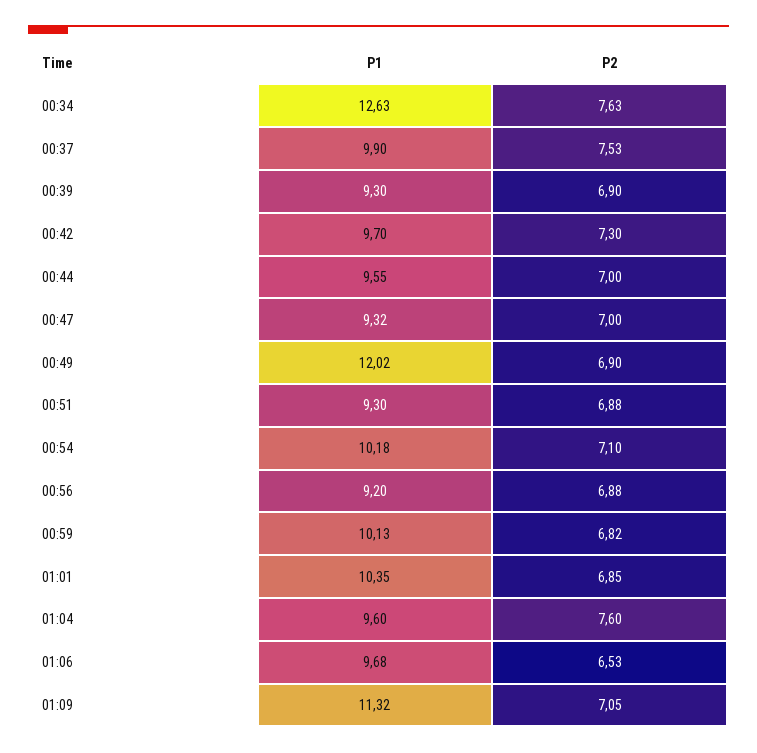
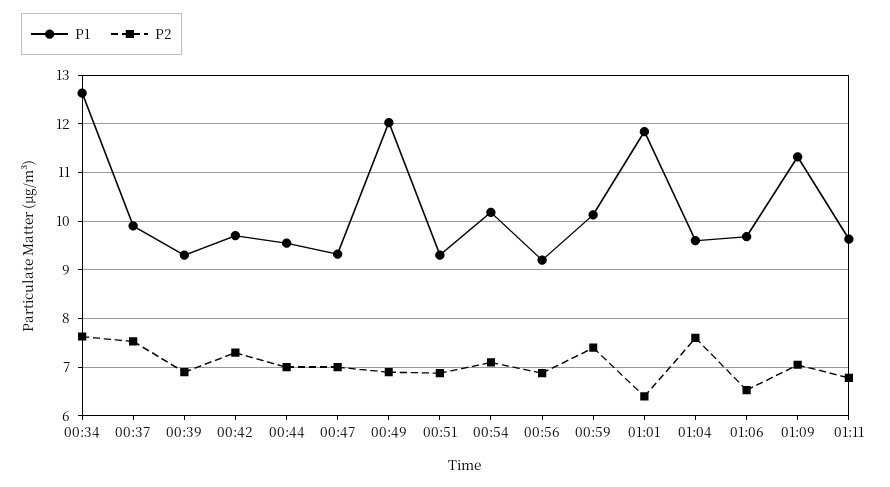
P2, 00:59: 6.82 -> 7.4
P1, 01:01: 10.35 -> 11.8
P2, 01:01: 6.85 -> 6.4
P1, 01:11: none -> 9.6
P2, 01:11: none -> 6.8

